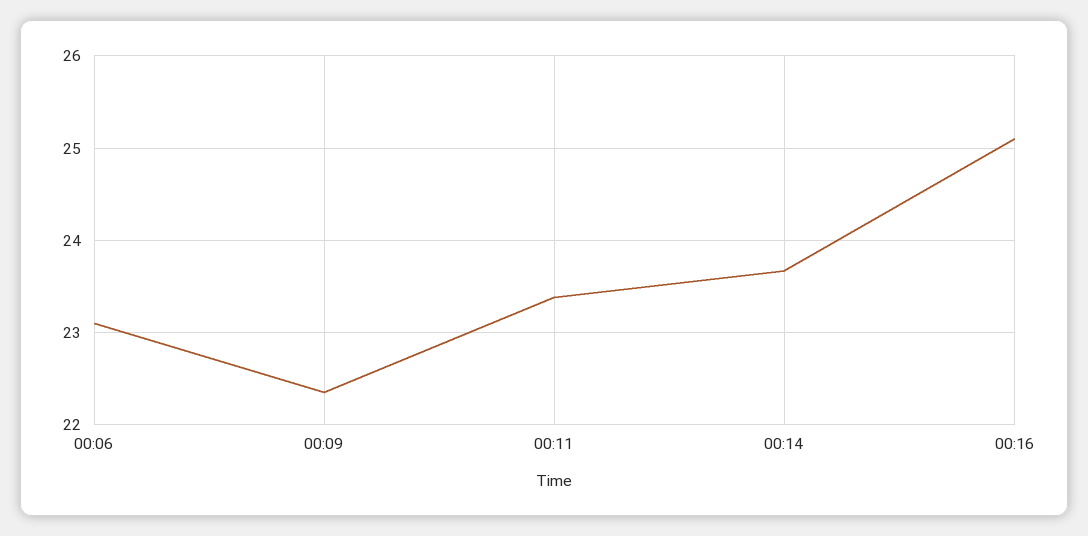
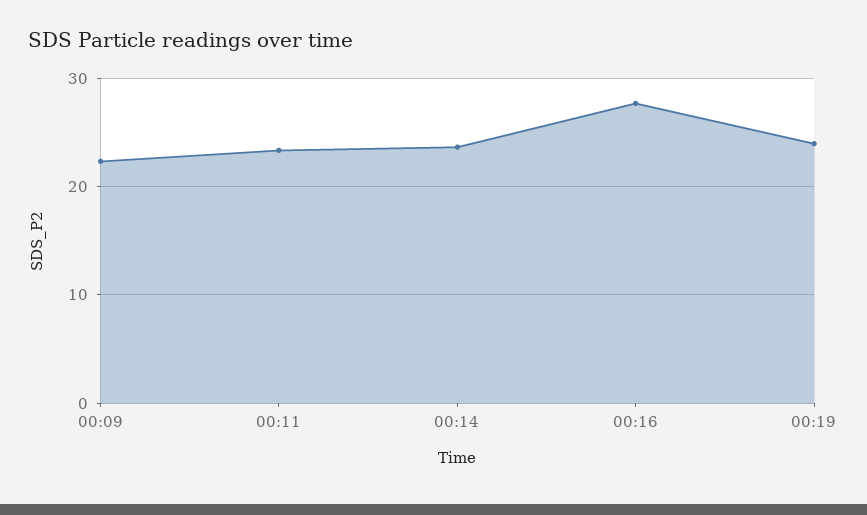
00:06: 23.1 -> none
00:16: 25.1 -> 28
00:19: none -> 24

